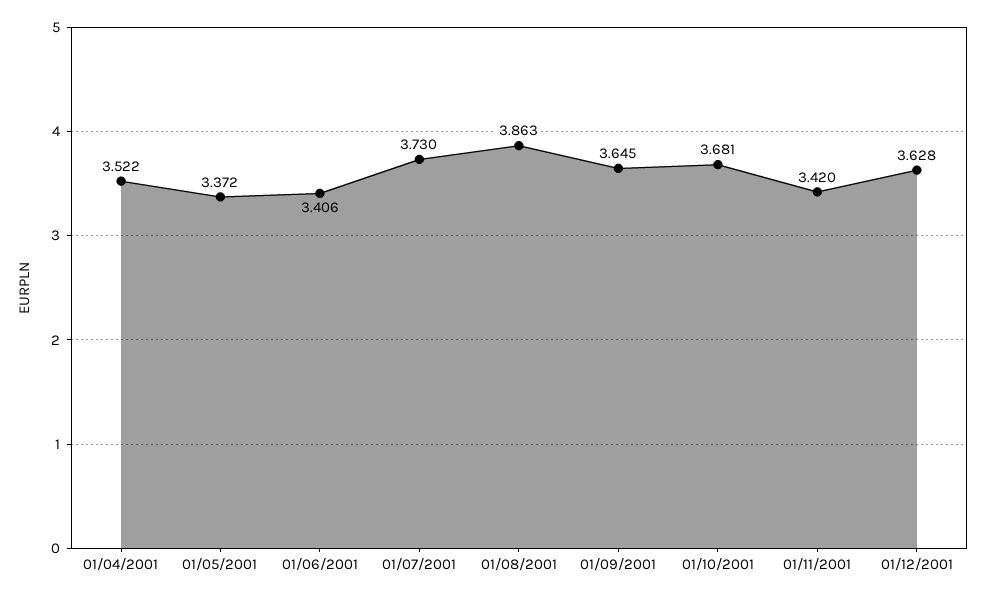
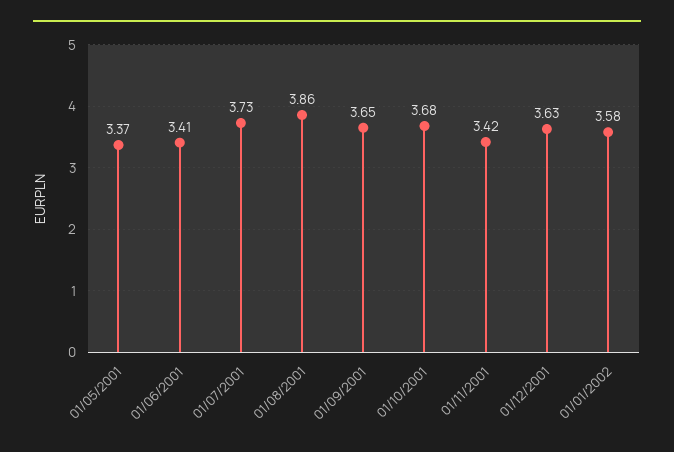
01/04/2001: 3.522 -> none
01/01/2002: none -> 3.58

